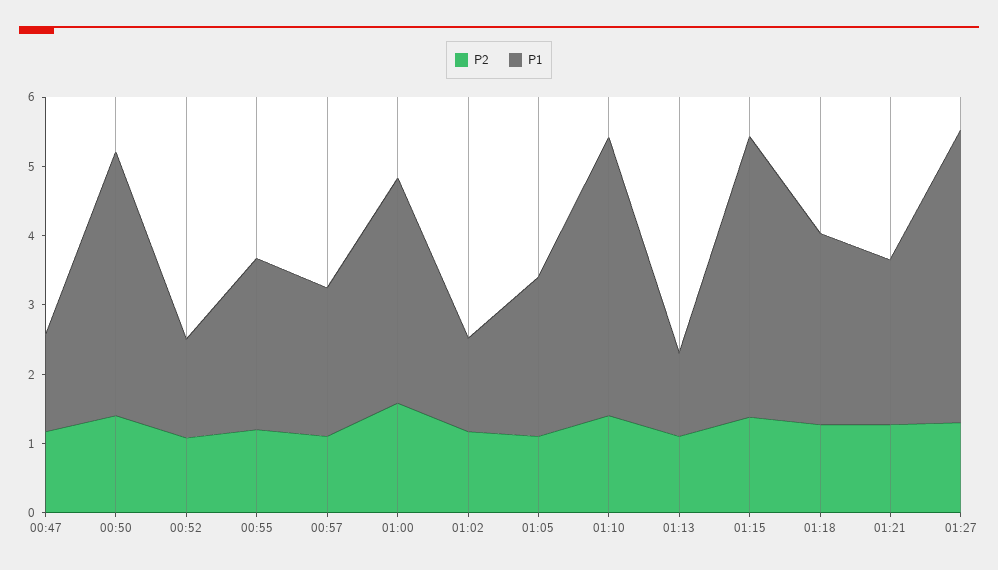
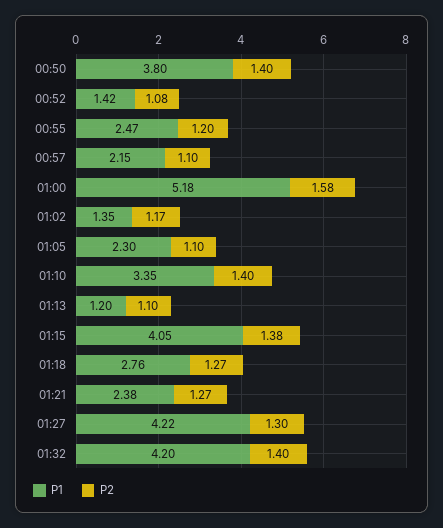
P2, 00:47: 1.2 -> none
P1, 00:47: 1.4 -> none
P1, 01:00: 3.2 -> 5.18
P1, 01:10: 4 -> 3.35
P1, 01:32: none -> 4.2
P2, 01:32: none -> 1.4

